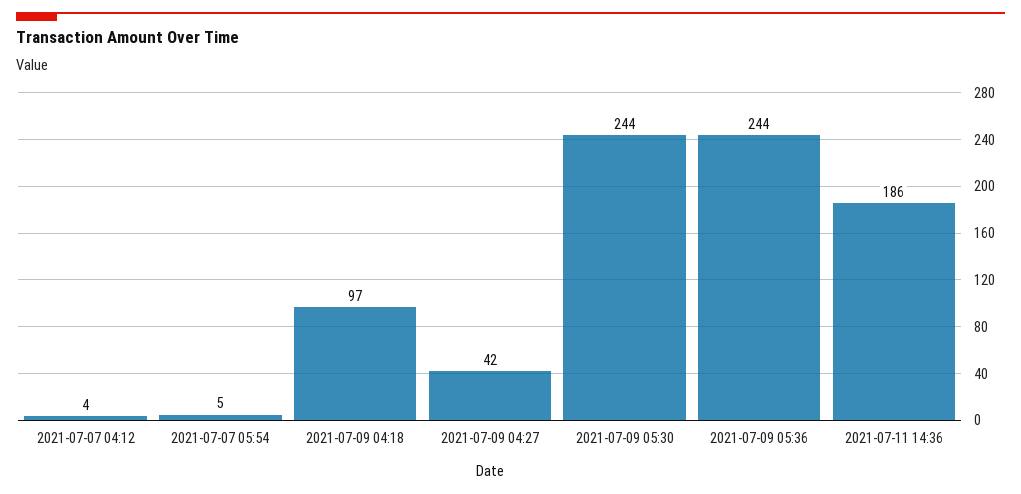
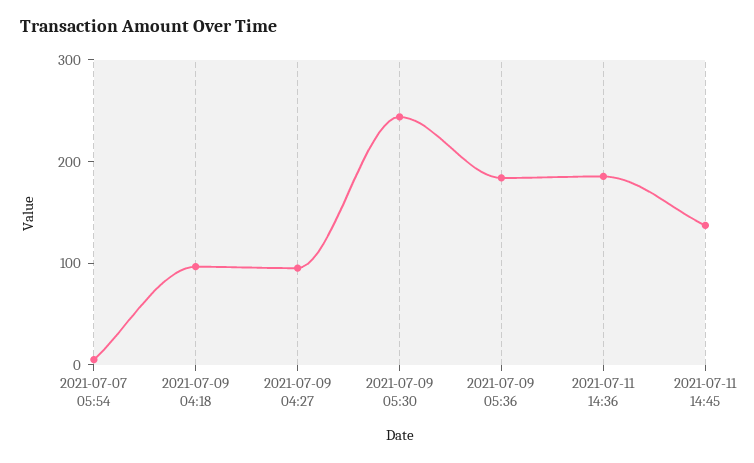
2021-07-07 04:12: 4 -> none
2021-07-09 04:27: 42 -> 100
2021-07-09 05:36: 244 -> 180
2021-07-11 14:45: none -> 140

